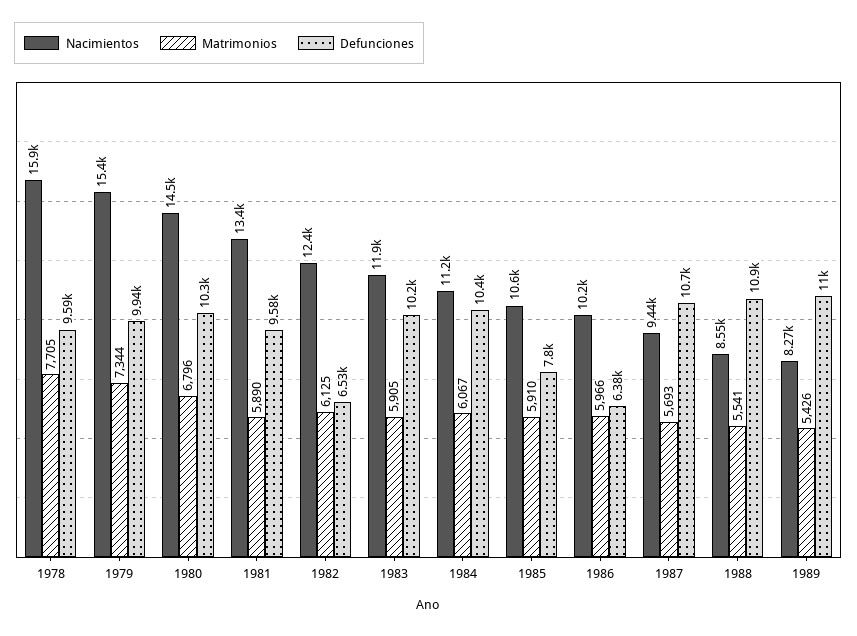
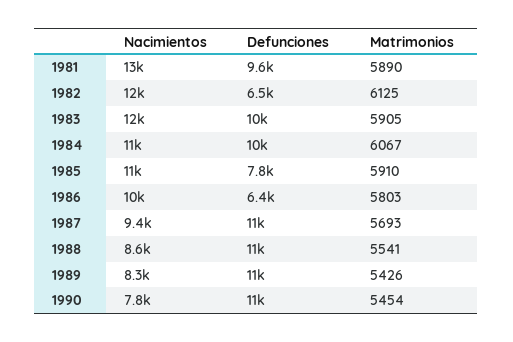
Nacimientos, 1978: 15900 -> none
Matrimonios, 1978: 7705 -> none
Defunciones, 1978: 9590 -> none
Nacimientos, 1979: 15400 -> none
Matrimonios, 1979: 7344 -> none
Defunciones, 1979: 9940 -> none
Nacimientos, 1980: 14500 -> none
Matrimonios, 1980: 6796 -> none
Defunciones, 1980: 10300 -> none
Matrimonios, 1986: 5966 -> 5803
Nacimientos, 1990: none -> 7800
Defunciones, 1990: none -> 11000
Matrimonios, 1990: none -> 5454

